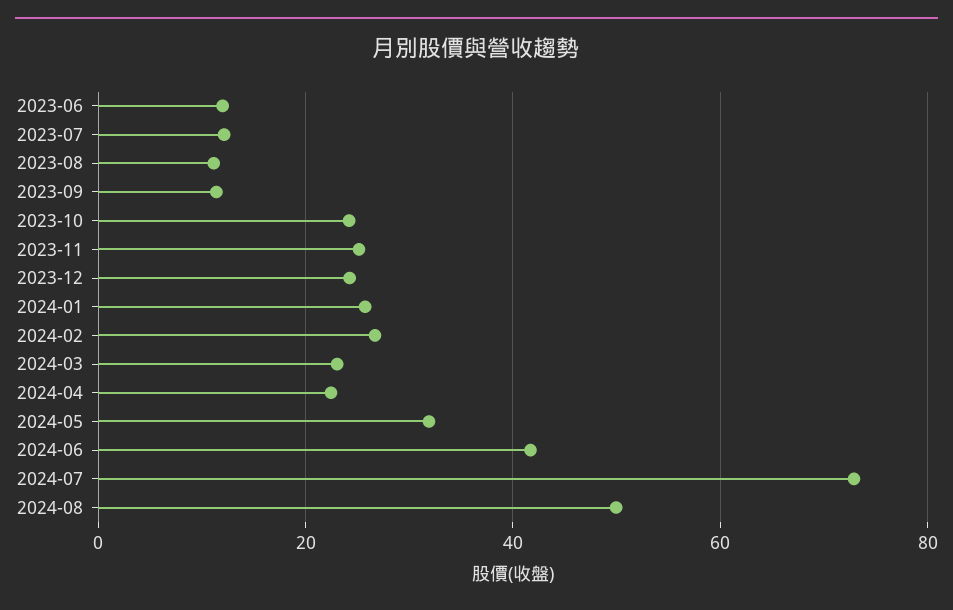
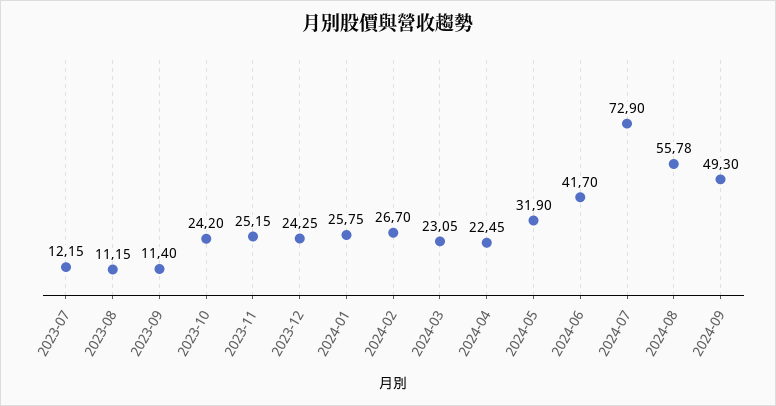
2023-06: 12 -> none
2024-08: 50 -> 55.78
2024-09: none -> 49.3

